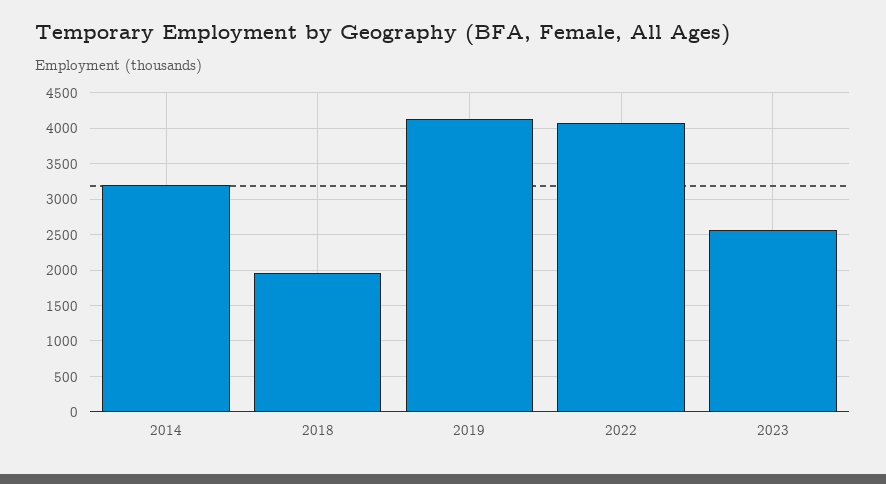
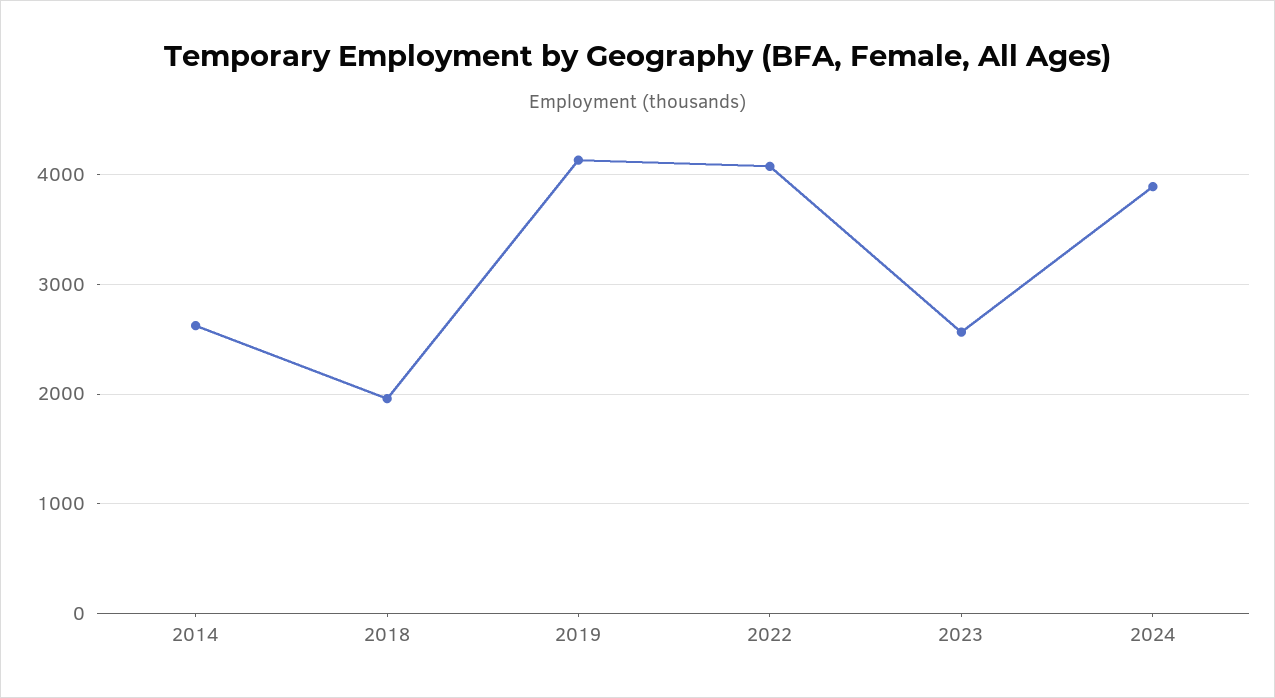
2014: 3200 -> 2600
2024: none -> 3900

